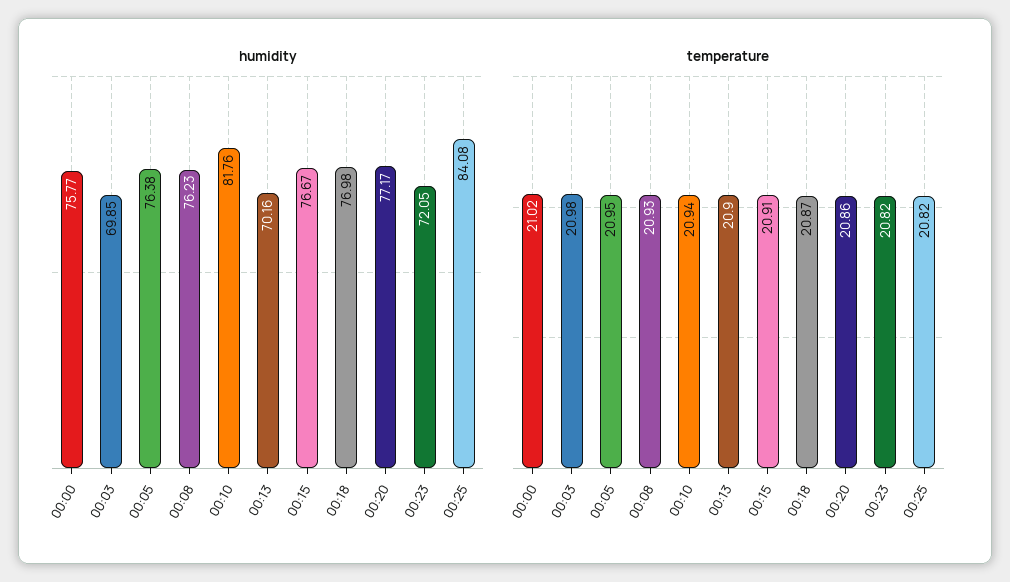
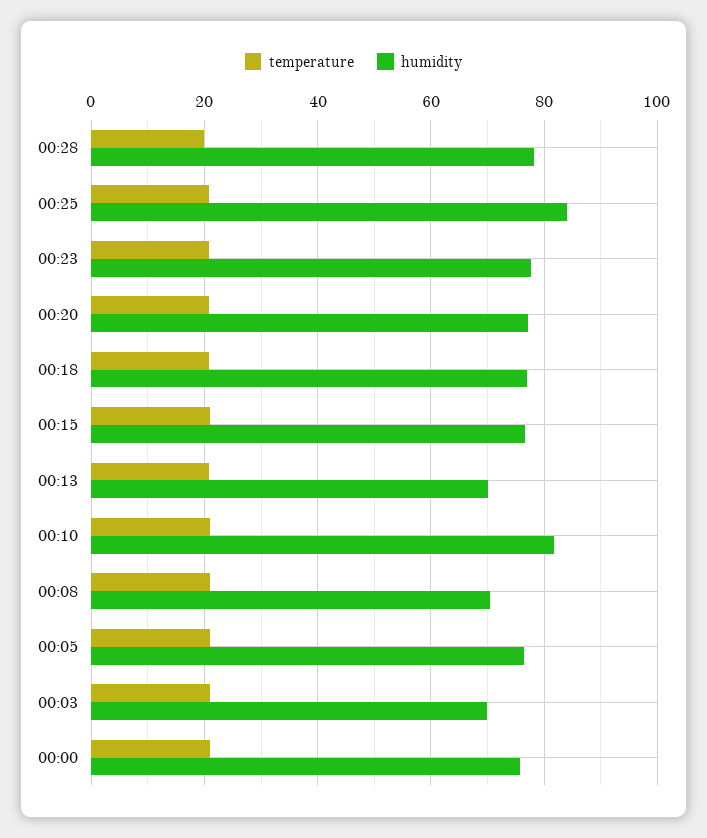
humidity, 00:08: 76.23 -> 70
humidity, 00:23: 72.05 -> 78
temperature, 00:28: none -> 20
humidity, 00:28: none -> 78

